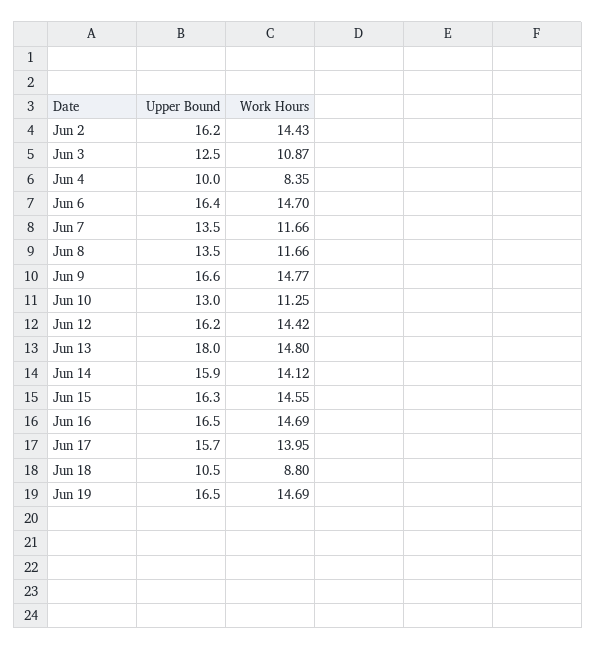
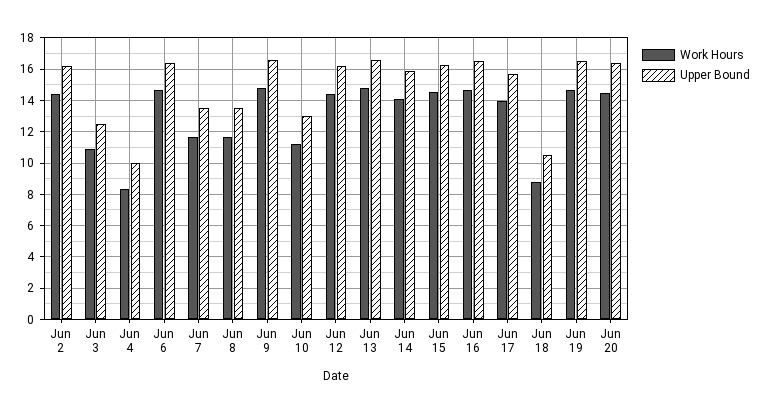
Upper Bound, Jun 13: 18 -> 16.5
Work Hours, Jun 20: none -> 14.5
Upper Bound, Jun 20: none -> 16.5

